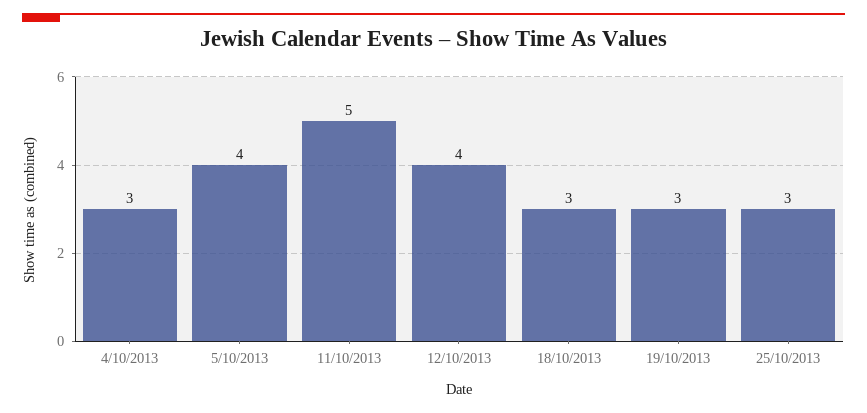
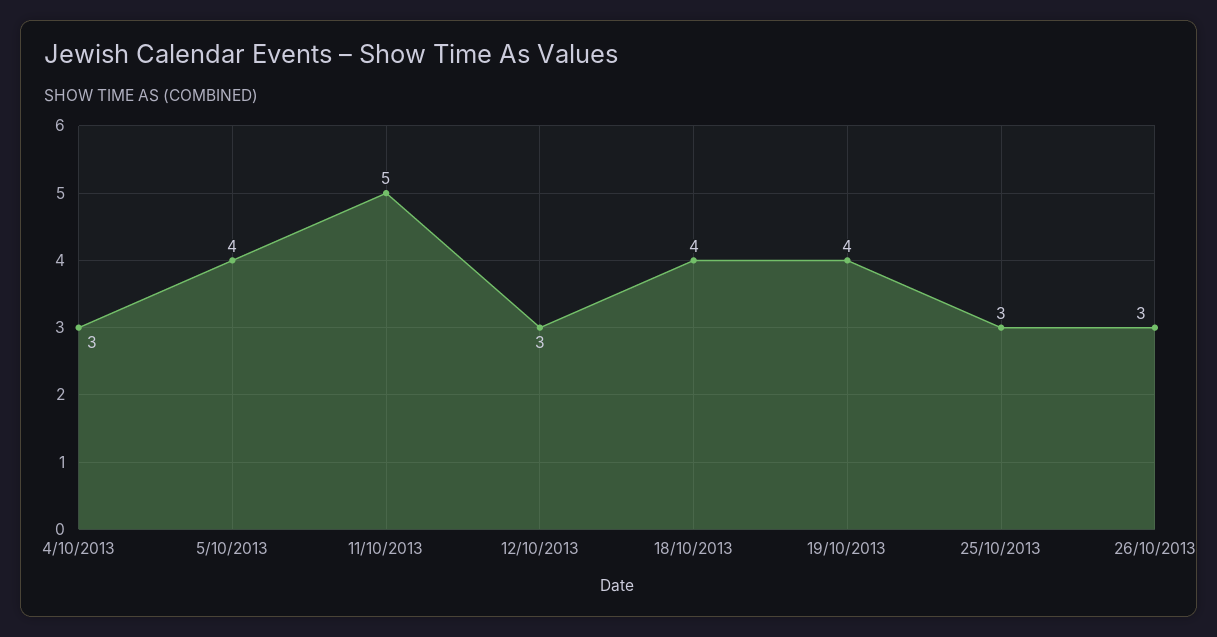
12/10/2013: 4 -> 3
18/10/2013: 3 -> 4
19/10/2013: 3 -> 4
26/10/2013: none -> 3

